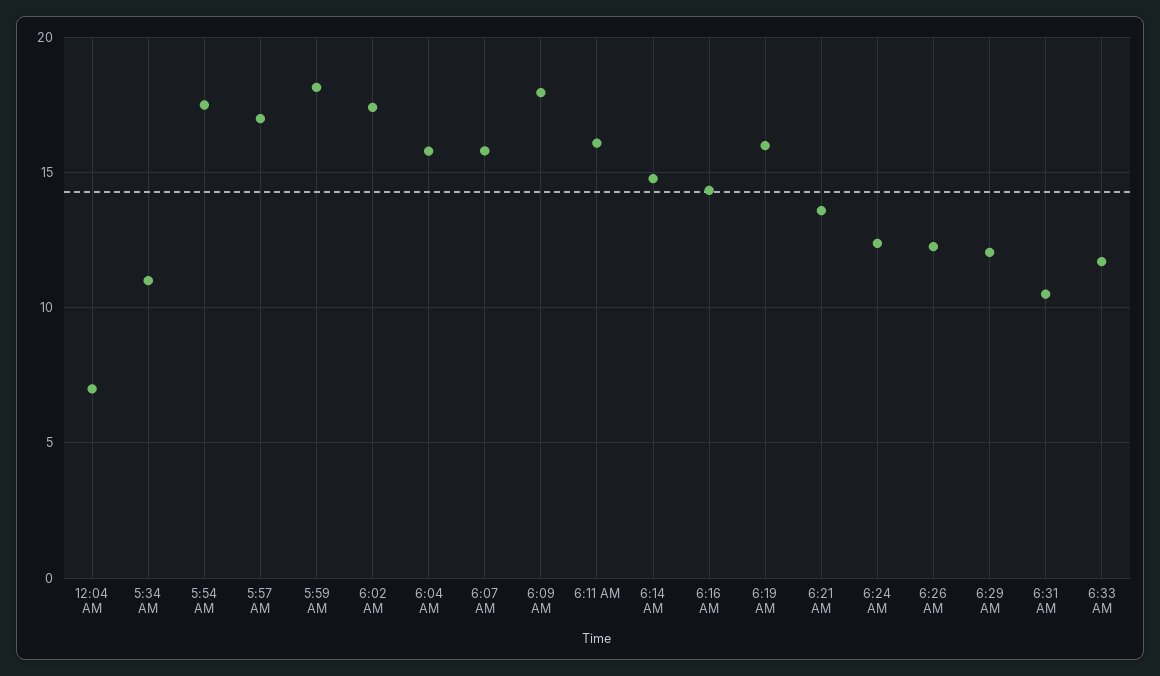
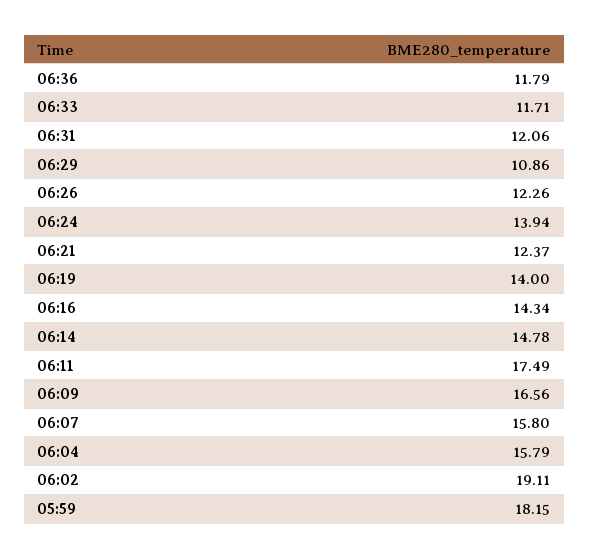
12:04 AM: 7 -> none
5:34 AM: 11 -> none
5:54 AM: 17.5 -> none
5:57 AM: 17 -> none
6:02 AM: 17.5 -> 19.11
6:09 AM: 18 -> 16.56
6:11 AM: 16 -> 17.49
6:19 AM: 16 -> 14
6:21 AM: 13.5 -> 12.37
6:24 AM: 12.5 -> 13.94
6:29 AM: 12 -> 10.86
6:31 AM: 10.5 -> 12.06
06:36: none -> 11.79

